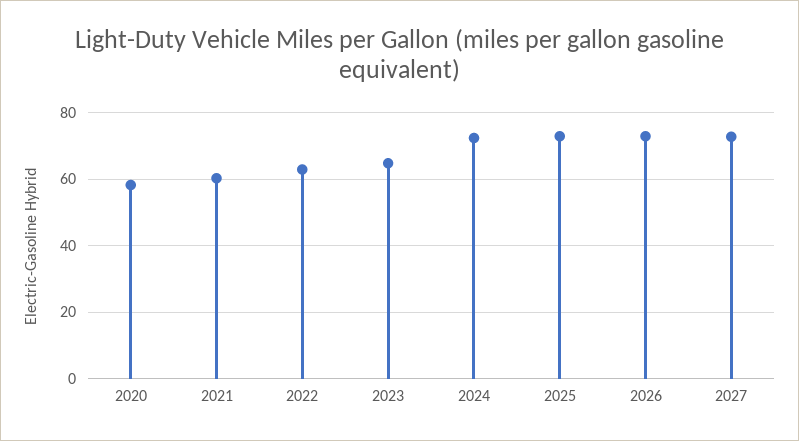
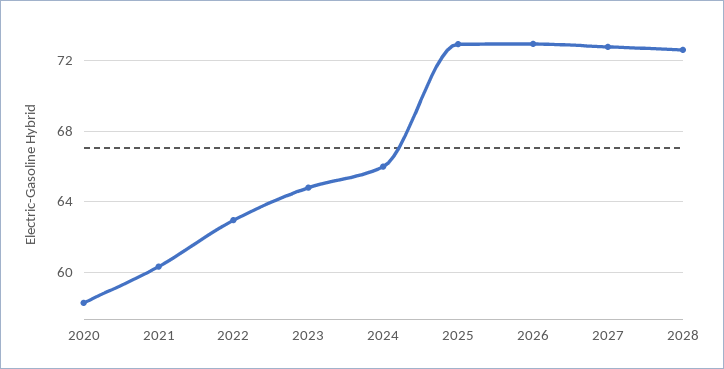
2024: 72 -> 66
2028: none -> 72.5

